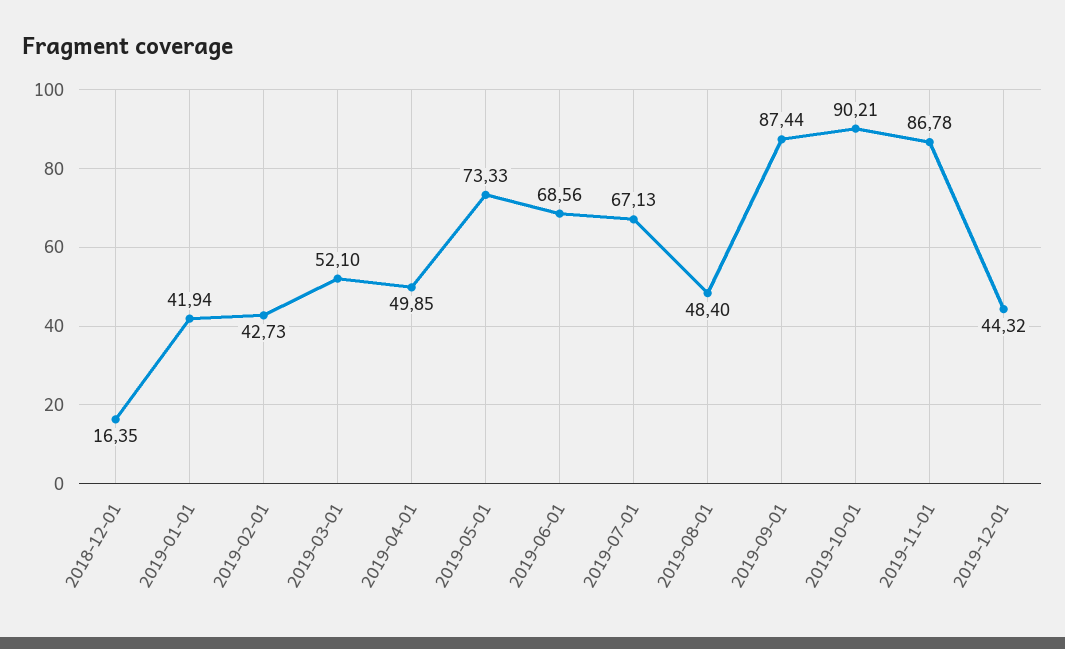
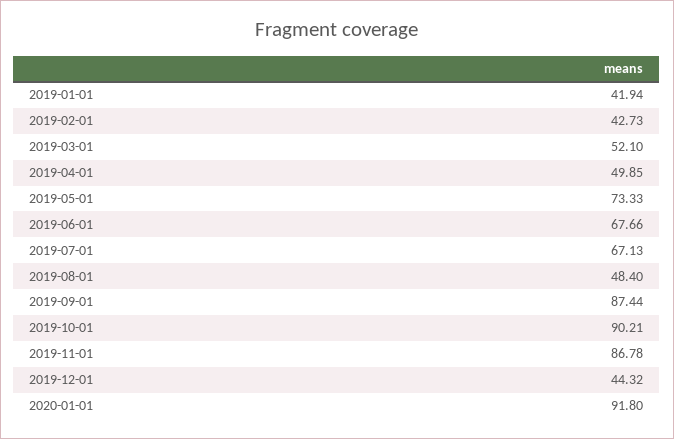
2018-12-01: 16.35 -> none
2019-06-01: 68.56 -> 67.66
2020-01-01: none -> 91.8

